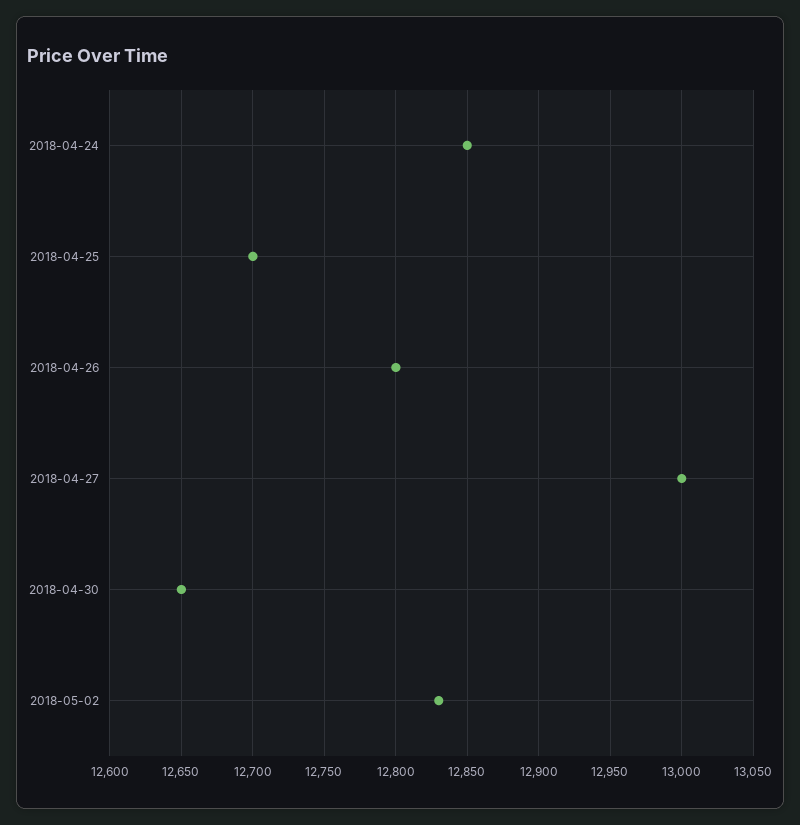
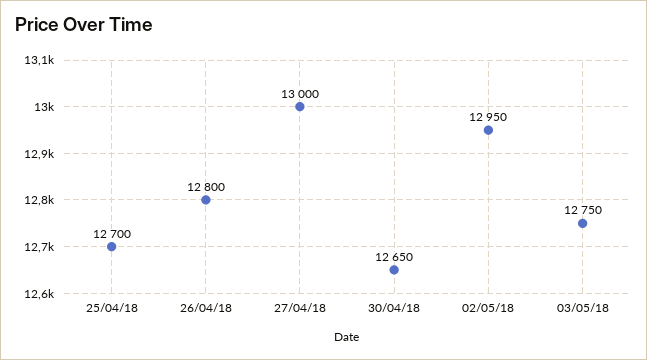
2018-04-24: 12850 -> none
2018-05-02: 12830 -> 12950
03/05/18: none -> 12750

